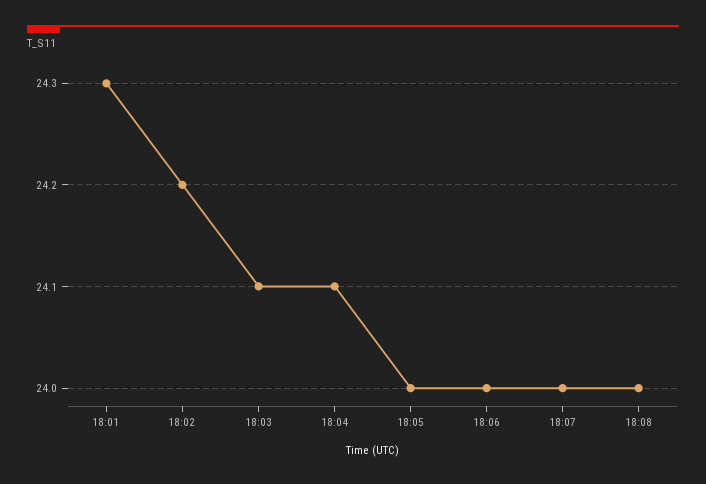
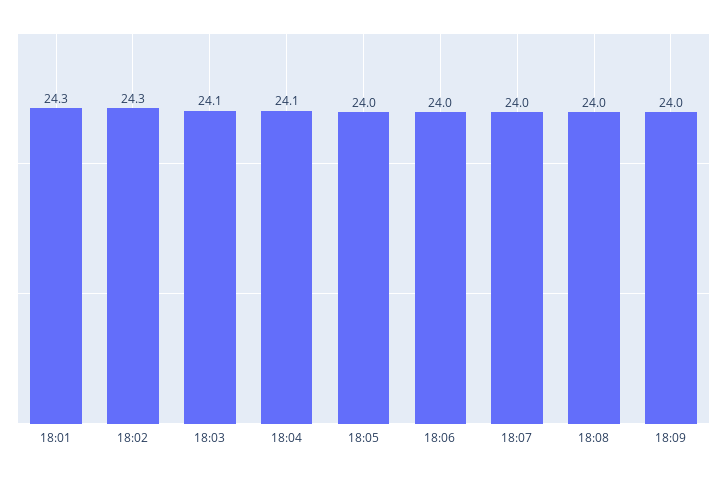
18:02: 24.2 -> 24.3
18:09: none -> 24

